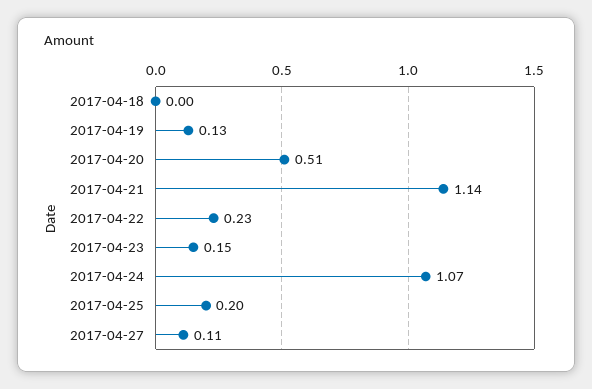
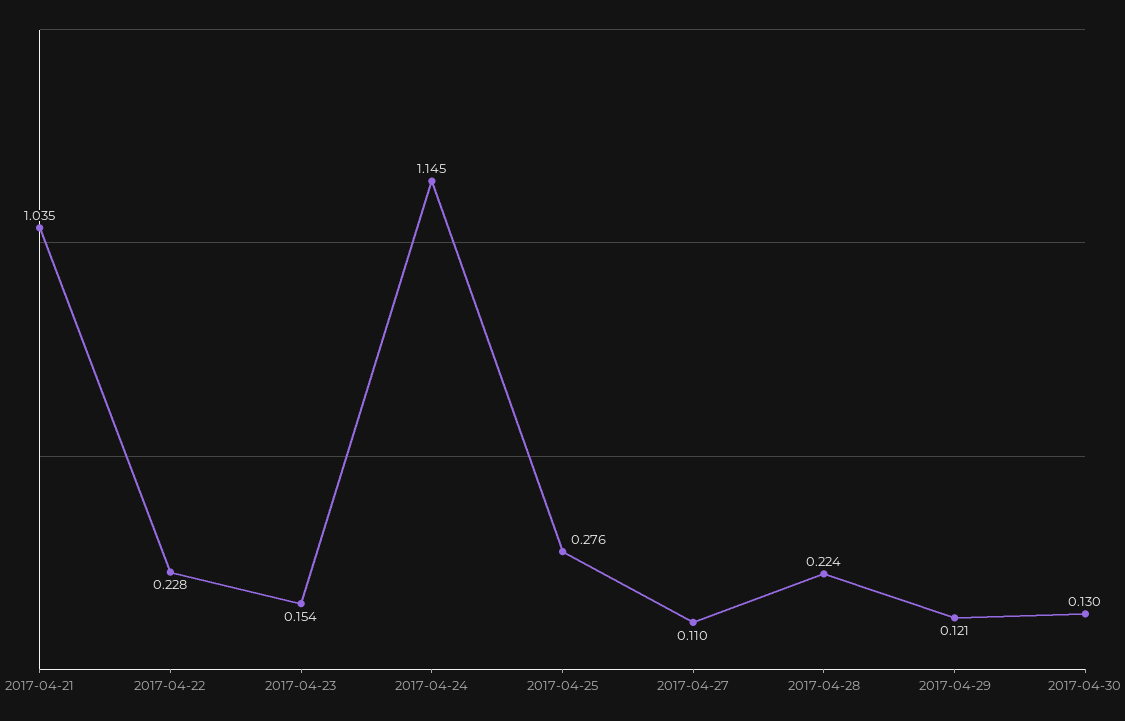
2017-04-18: 0 -> none
2017-04-19: 0.13 -> none
2017-04-20: 0.51 -> none
2017-04-21: 1.14 -> 1.035
2017-04-24: 1.07 -> 1.145
2017-04-25: 0.2 -> 0.276
2017-04-28: none -> 0.224
2017-04-29: none -> 0.121
2017-04-30: none -> 0.13

